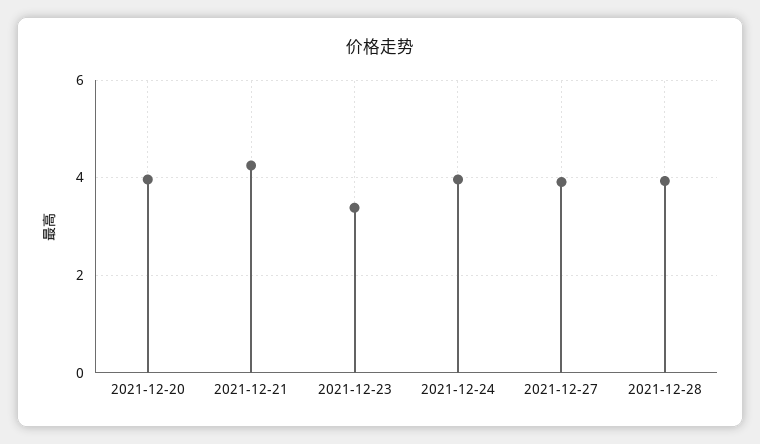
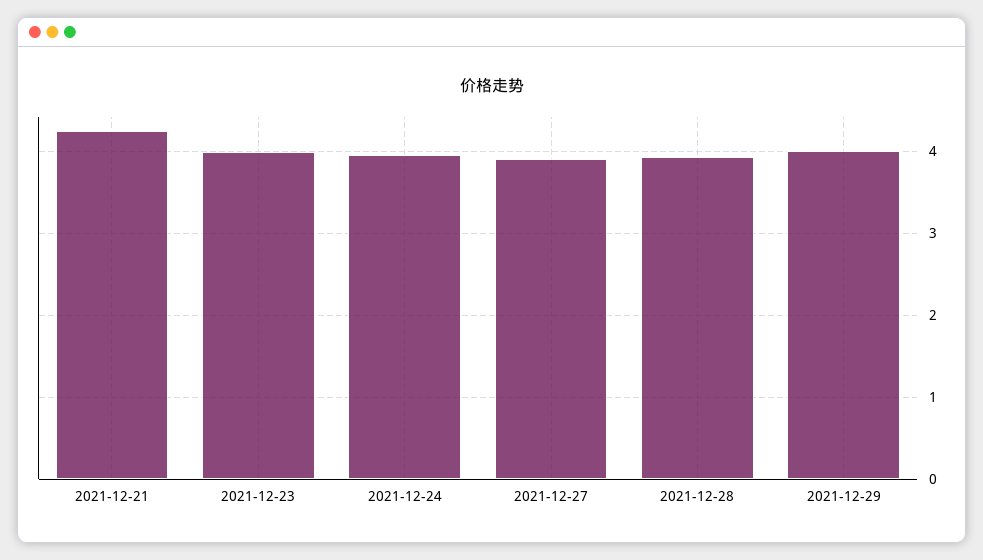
2021-12-20: 4 -> none
2021-12-23: 3.4 -> 4
2021-12-29: none -> 4

